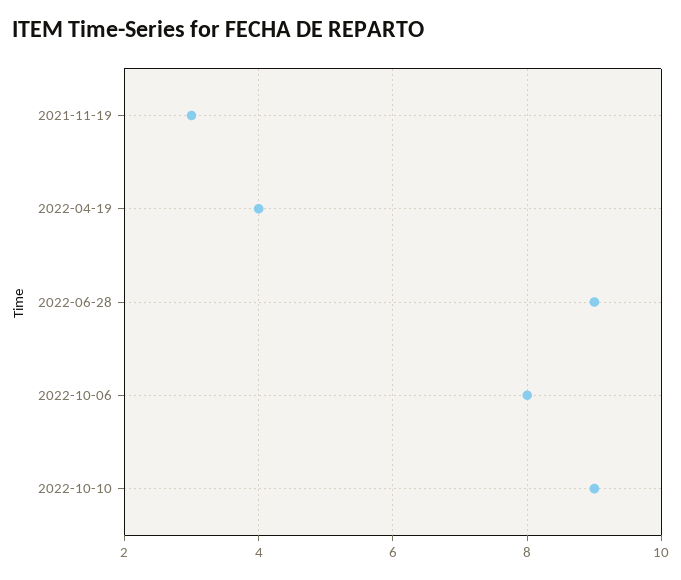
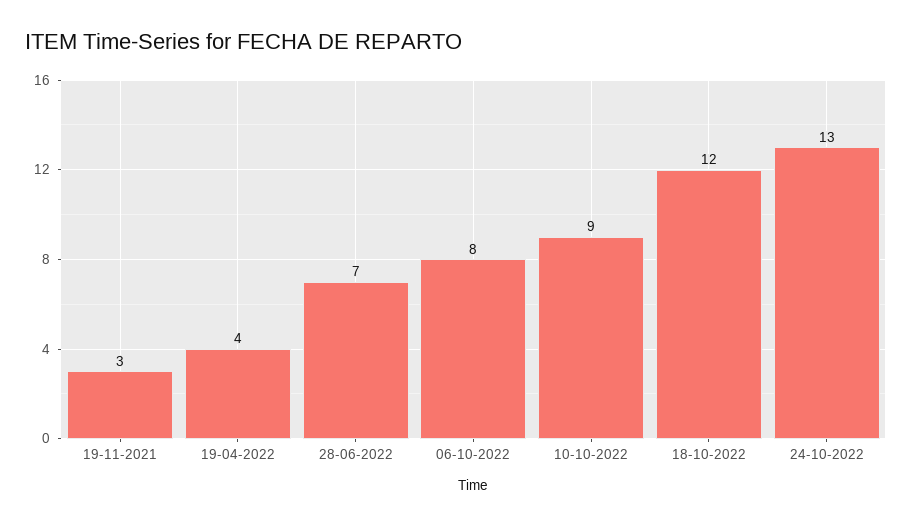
2022-06-28: 9 -> 7
18-10-2022: none -> 12
24-10-2022: none -> 13

